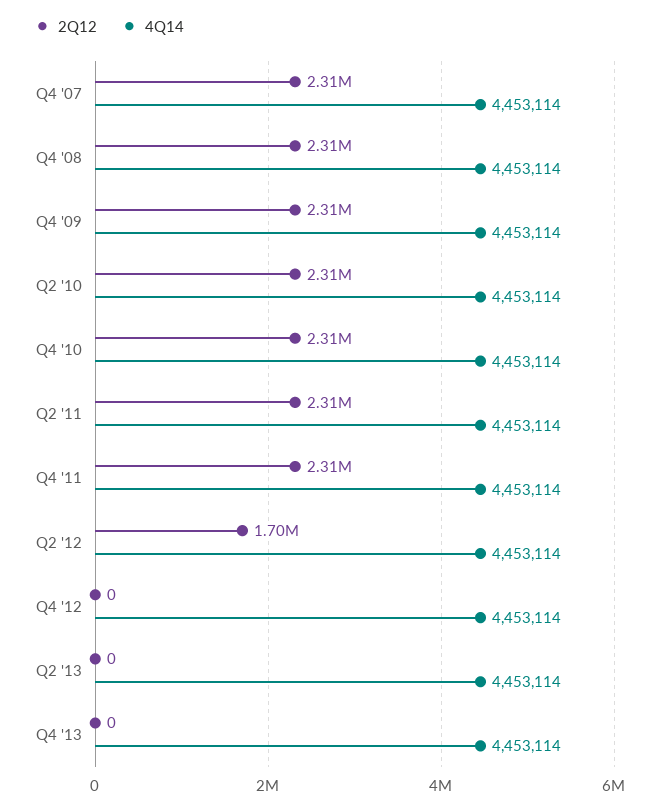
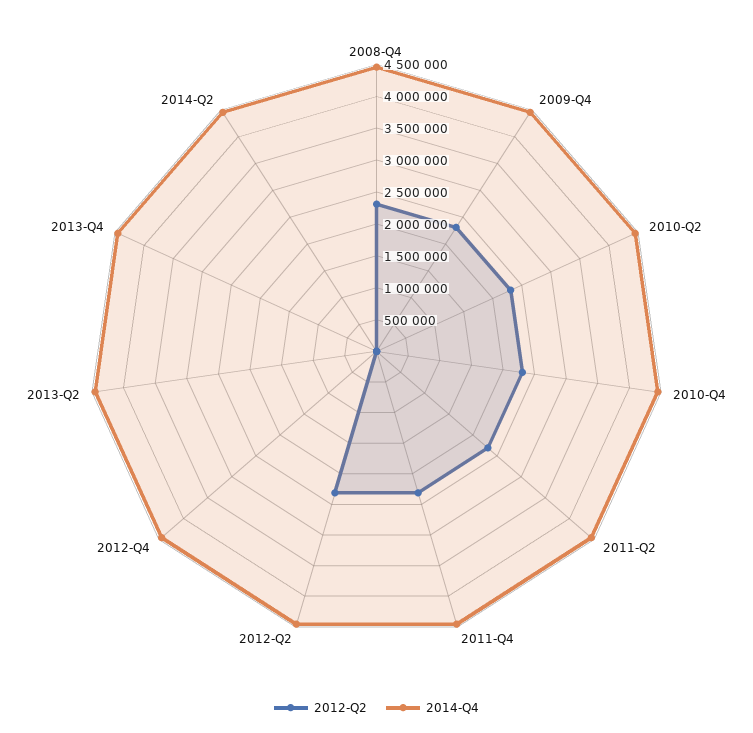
2Q12, Q4 '07: 2310000 -> none
4Q14, Q4 '07: 4453114 -> none
2Q12, Q2 '12: 1700000 -> 2250000
2Q12, 2014-Q2: none -> 0
4Q14, 2014-Q2: none -> 4500000

